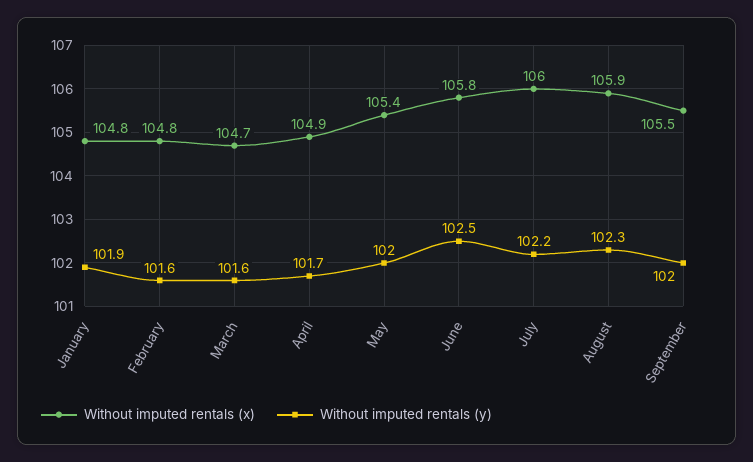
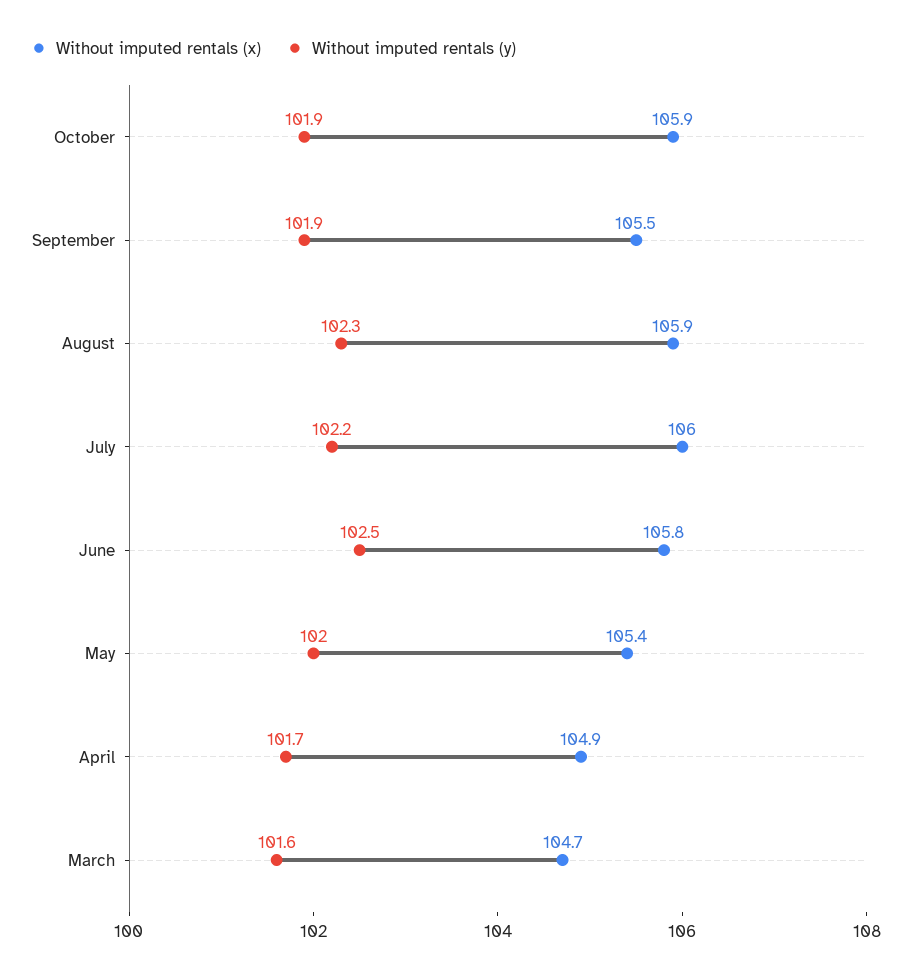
Without imputed rentals (x), January: 104.8 -> none
Without imputed rentals (y), January: 101.9 -> none
Without imputed rentals (x), February: 104.8 -> none
Without imputed rentals (y), February: 101.6 -> none
Without imputed rentals (y), September: 102 -> 101.9
Without imputed rentals (x), October: none -> 105.9
Without imputed rentals (y), October: none -> 101.9

